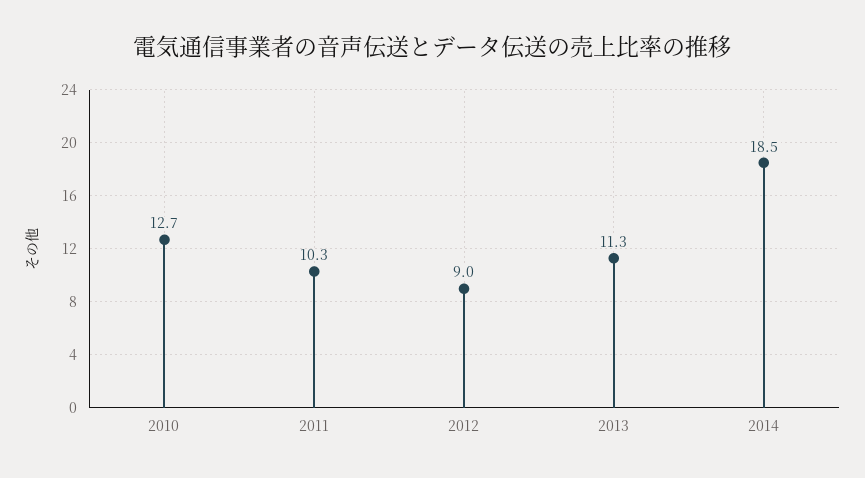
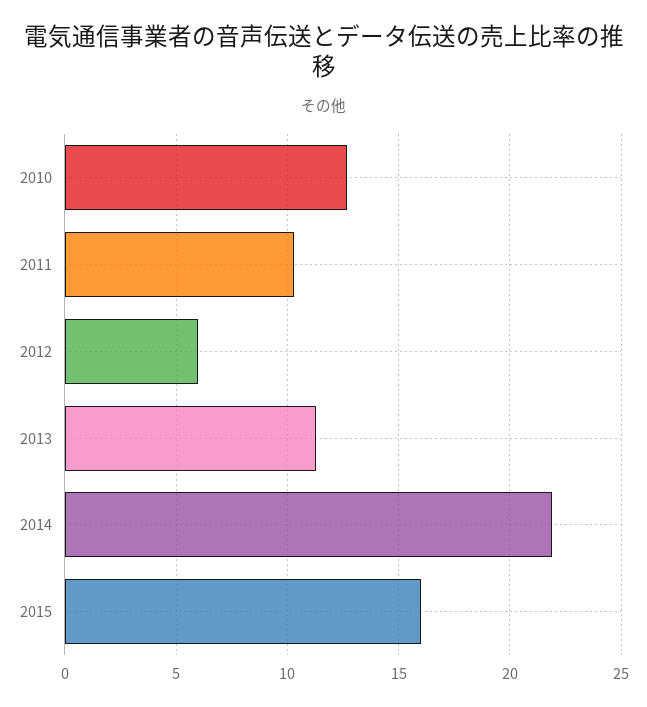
2012: 9 -> 6
2014: 18.5 -> 22
2015: none -> 16

